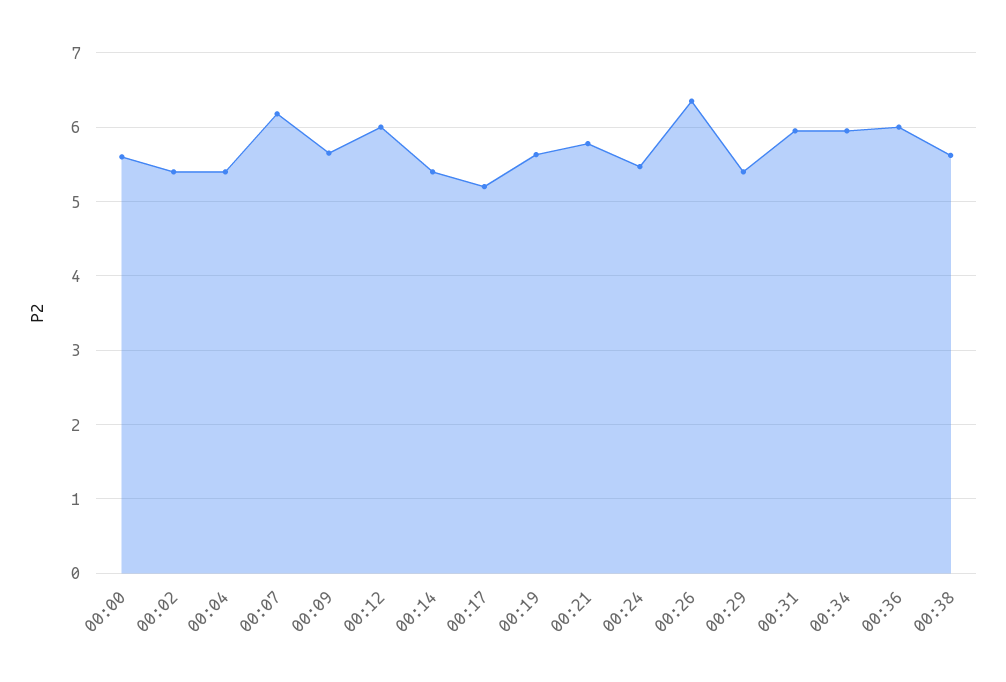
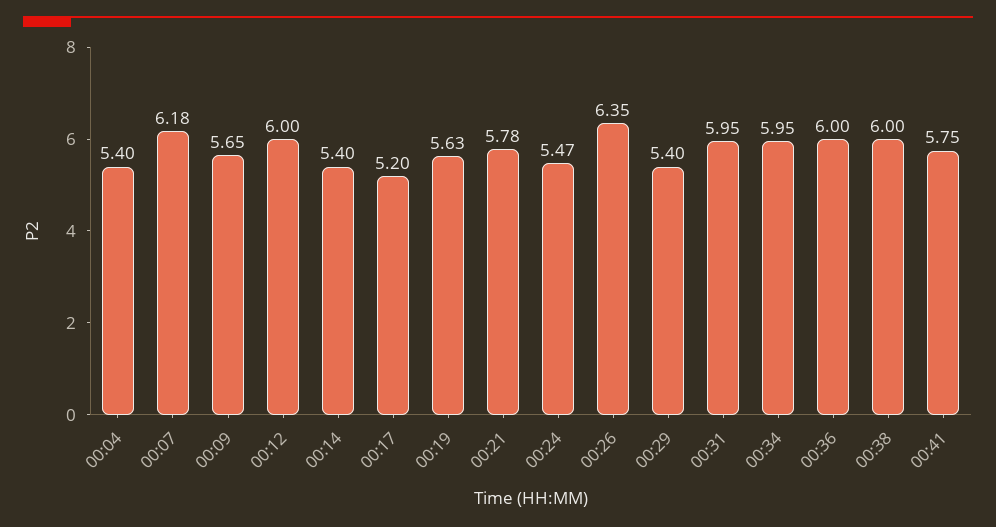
00:00: 5.6 -> none
00:02: 5.4 -> none
00:38: 5.6 -> 6
00:41: none -> 5.75

